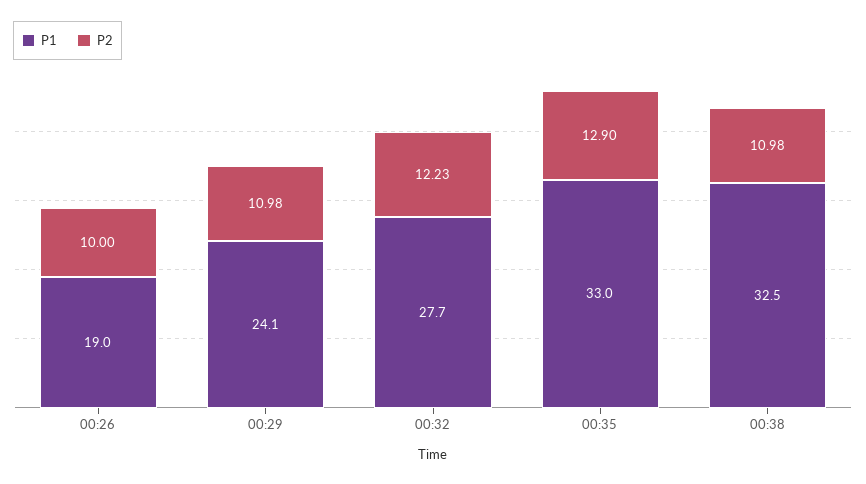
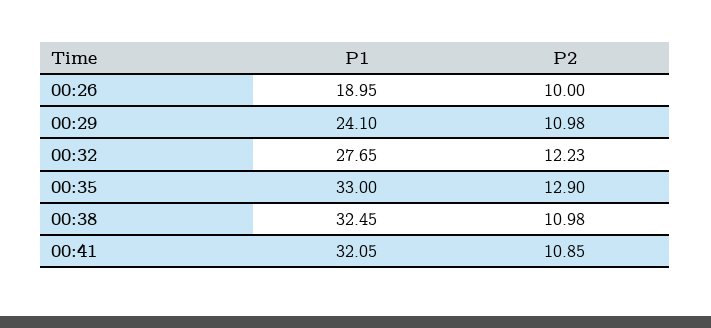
P1, 00:41: none -> 32.05
P2, 00:41: none -> 10.85

